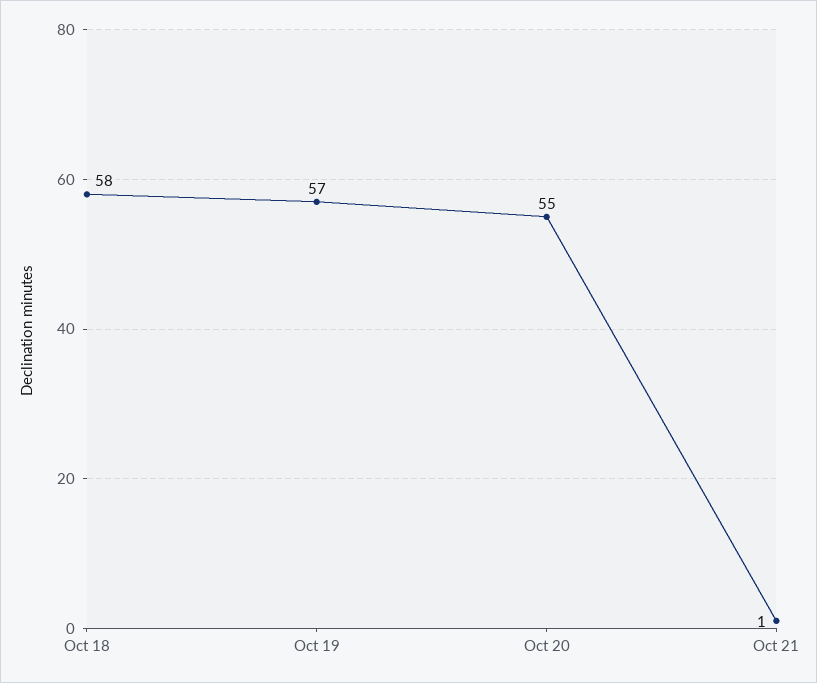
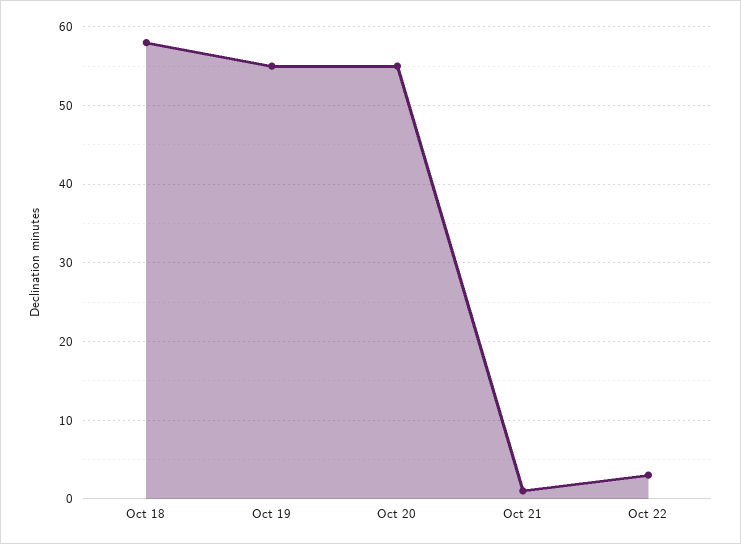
Oct 19: 57 -> 55
Oct 22: none -> 3

